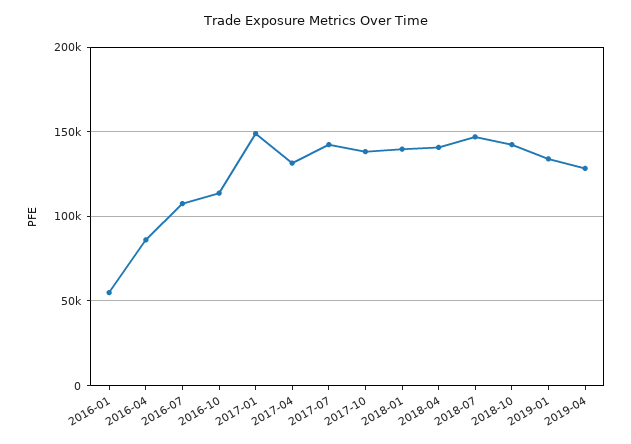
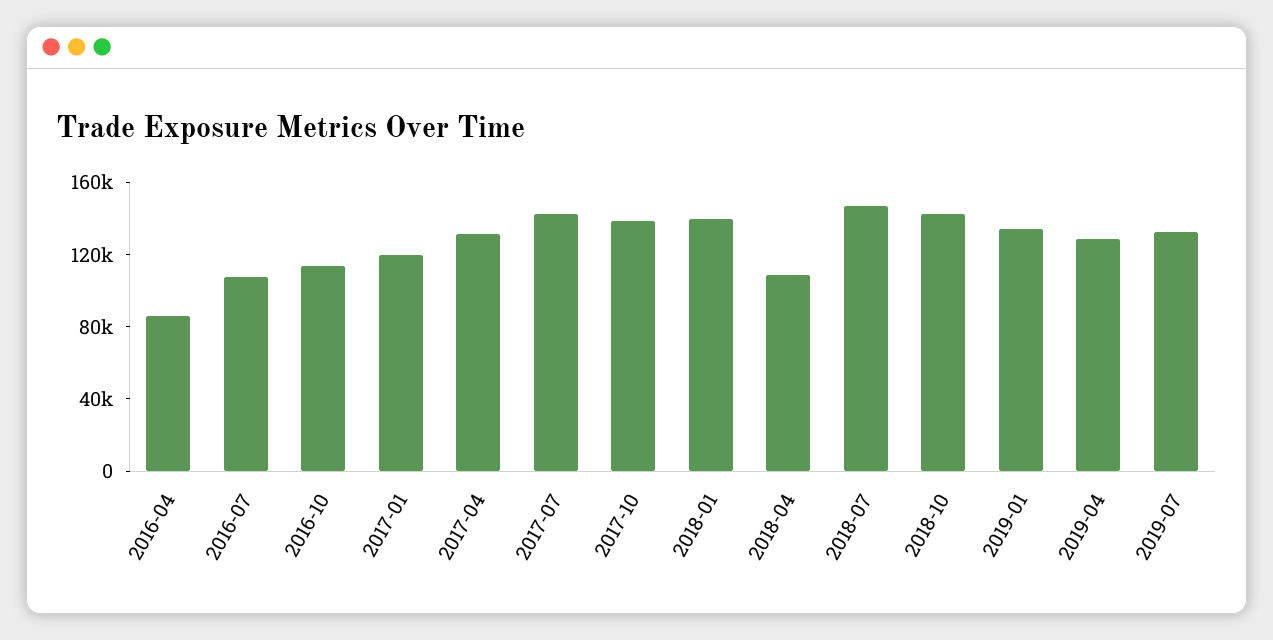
2016-01: 55000 -> none
2017-01: 150000 -> 120000
2018-04: 140000 -> 110000
2019-07: none -> 130000

